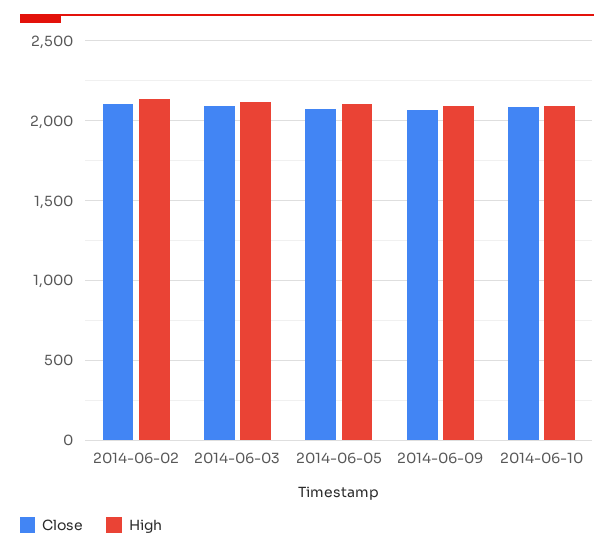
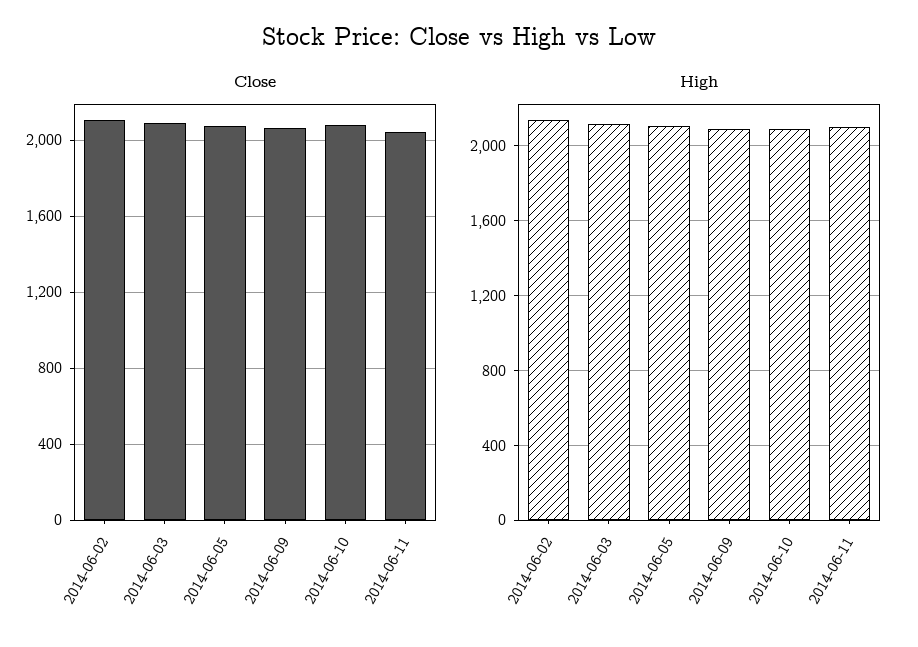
Close, 2014-06-11: none -> 2050
High, 2014-06-11: none -> 2100

